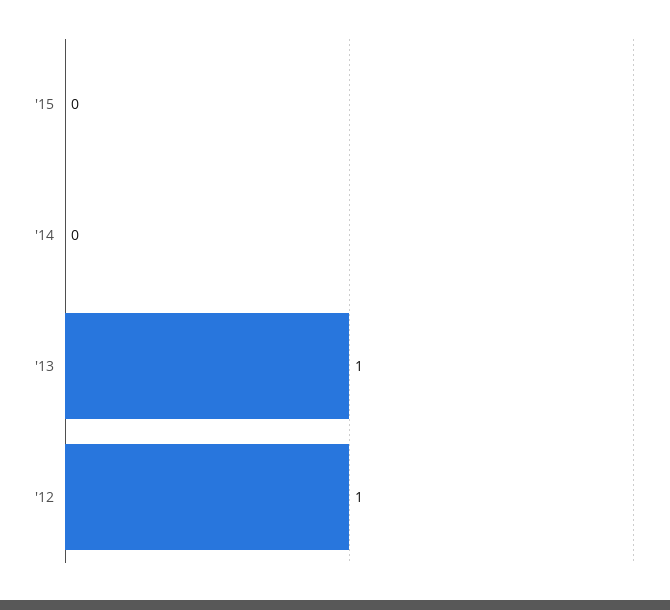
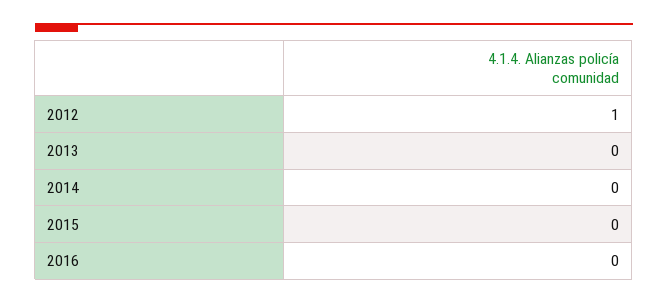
'13: 1 -> 0
2016: none -> 0

